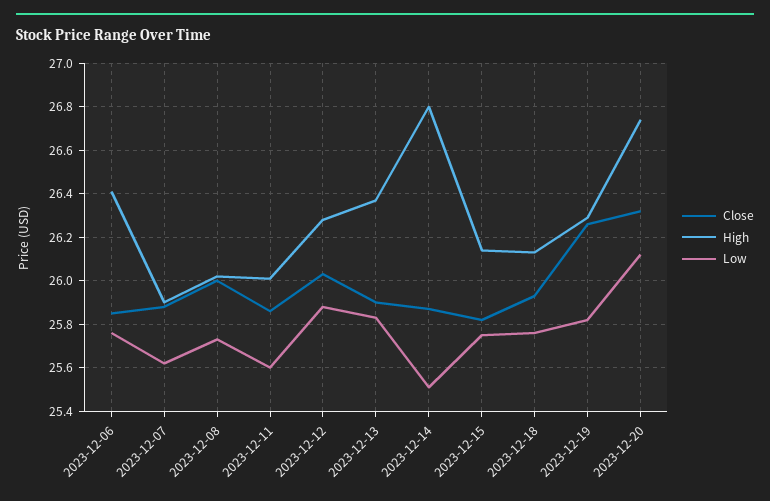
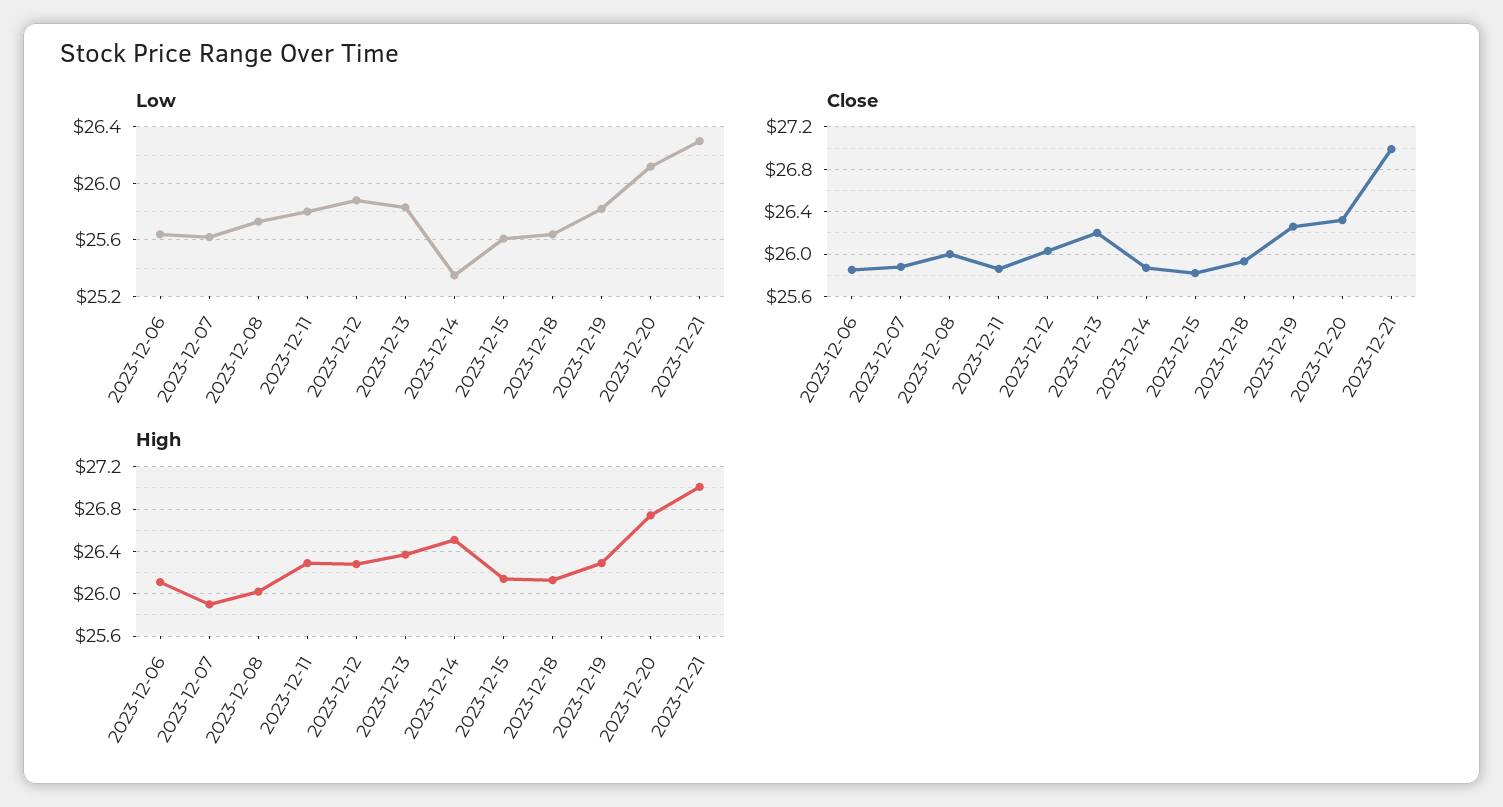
High, 2023-12-06: 26.4 -> 26.1
Low, 2023-12-06: 25.75 -> 25.65
High, 2023-12-11: 26 -> 26.3
Low, 2023-12-11: 25.6 -> 25.8
Close, 2023-12-13: 25.9 -> 26.2
High, 2023-12-14: 26.8 -> 26.5
Low, 2023-12-14: 25.5 -> 25.35
Low, 2023-12-15: 25.75 -> 25.6
Low, 2023-12-18: 25.75 -> 25.65
Low, 2023-12-21: none -> 26.3
Close, 2023-12-21: none -> 27
High, 2023-12-21: none -> 27

